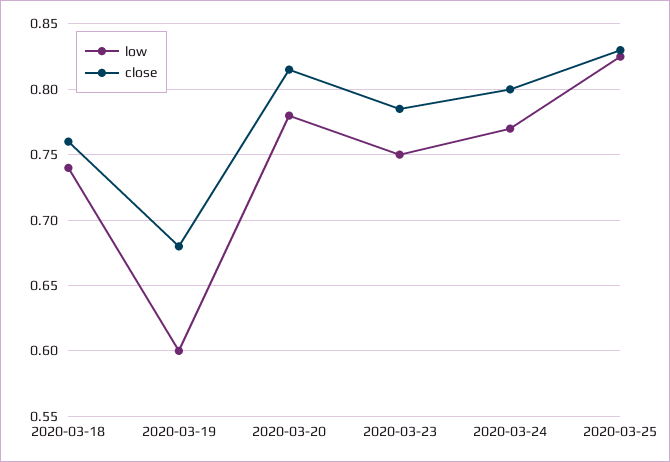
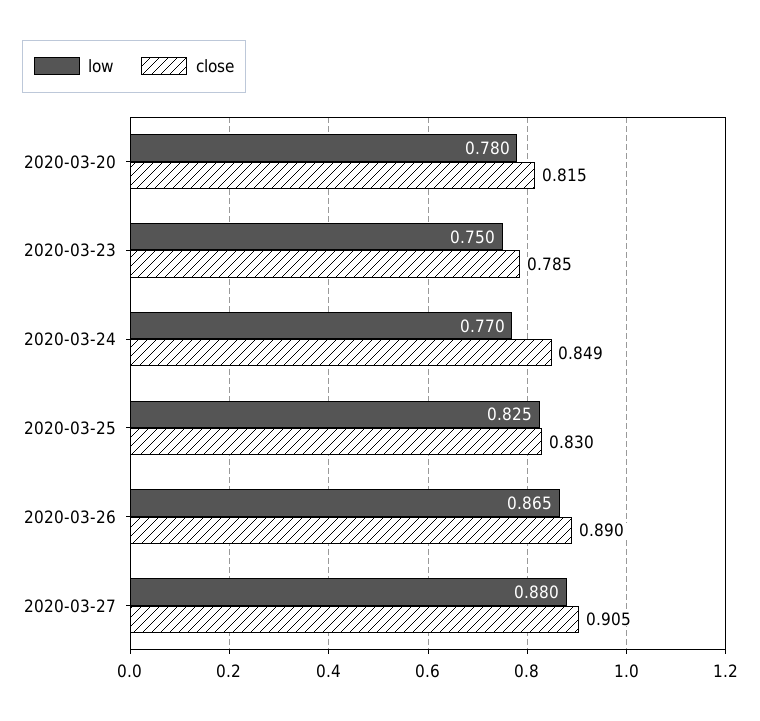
low, 2020-03-18: 0.74 -> none
close, 2020-03-18: 0.76 -> none
low, 2020-03-19: 0.6 -> none
close, 2020-03-19: 0.68 -> none
close, 2020-03-24: 0.8 -> 0.849
low, 2020-03-26: none -> 0.865
close, 2020-03-26: none -> 0.89
low, 2020-03-27: none -> 0.88
close, 2020-03-27: none -> 0.905

